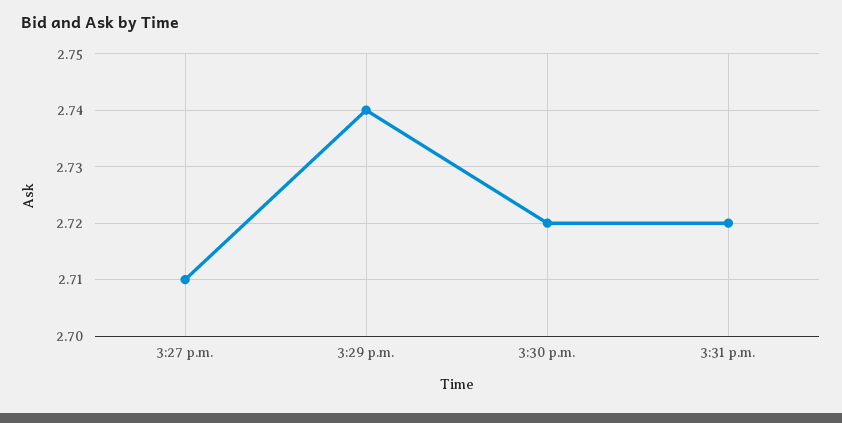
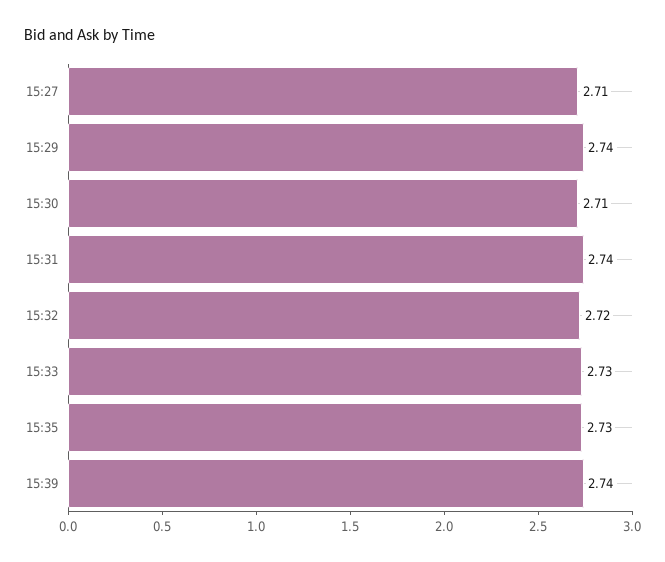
3:30 p.m.: 2.72 -> 2.71
3:31 p.m.: 2.72 -> 2.74
15:32: none -> 2.72
15:33: none -> 2.73
15:35: none -> 2.73
15:39: none -> 2.74

